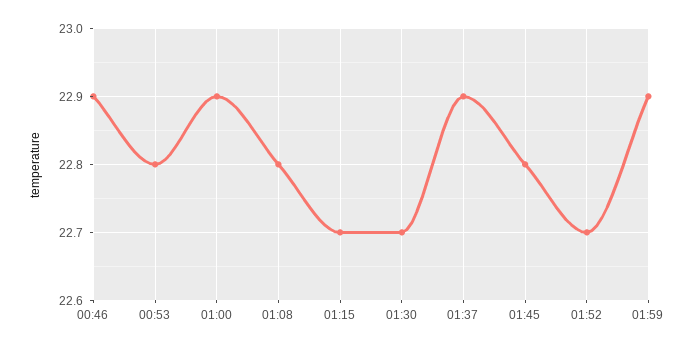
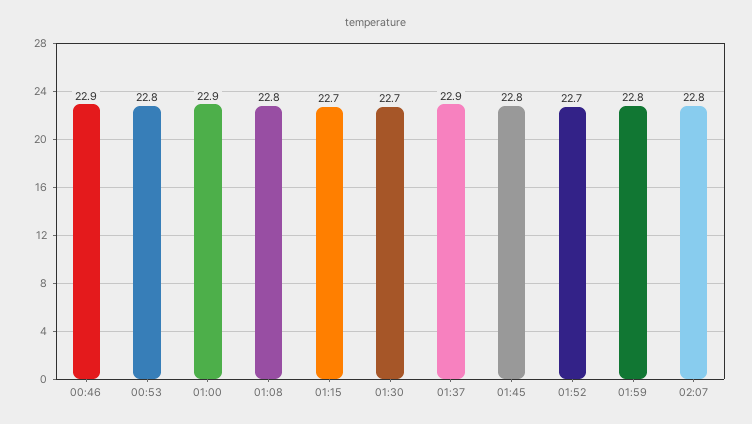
01:59: 22.9 -> 22.8
02:07: none -> 22.8

